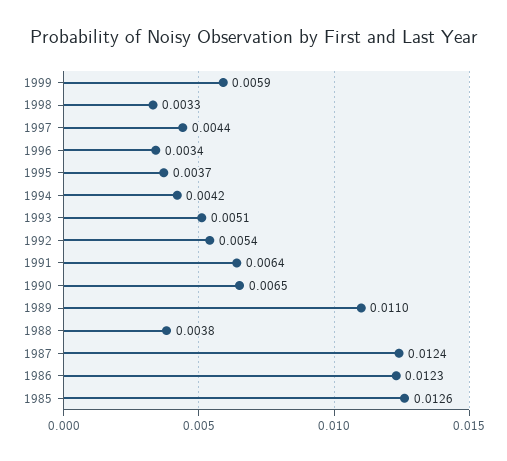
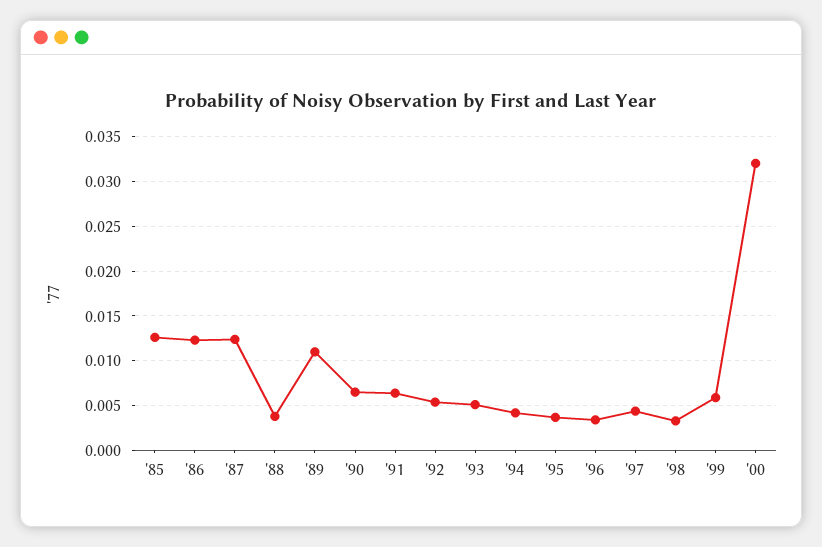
'00: none -> 0.032

